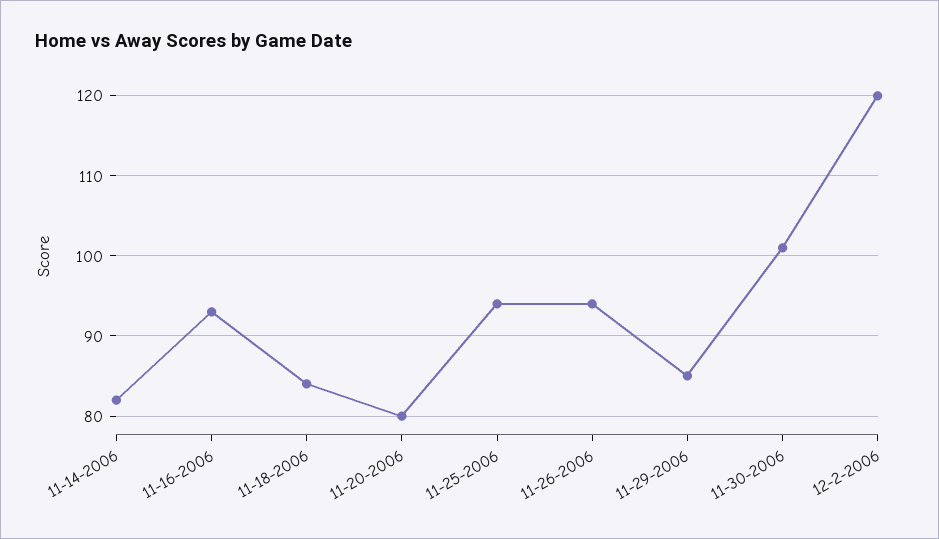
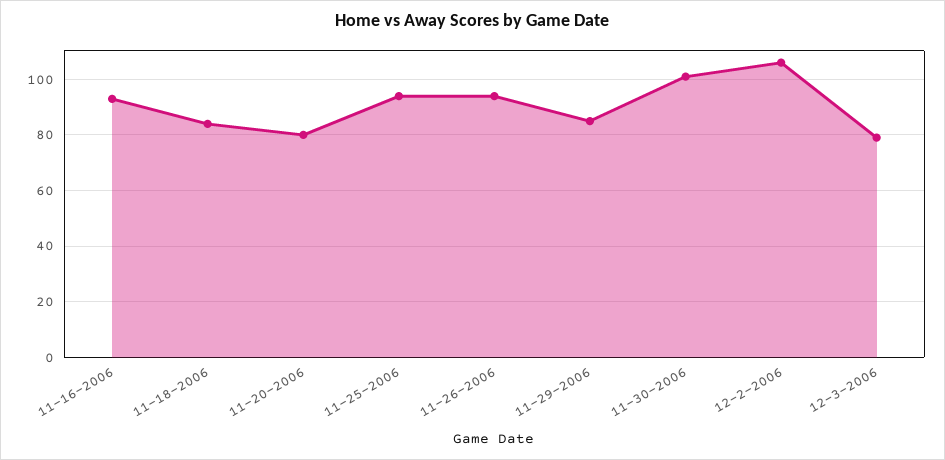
11-14-2006: 82 -> none
12-2-2006: 120 -> 105
12-3-2006: none -> 80

